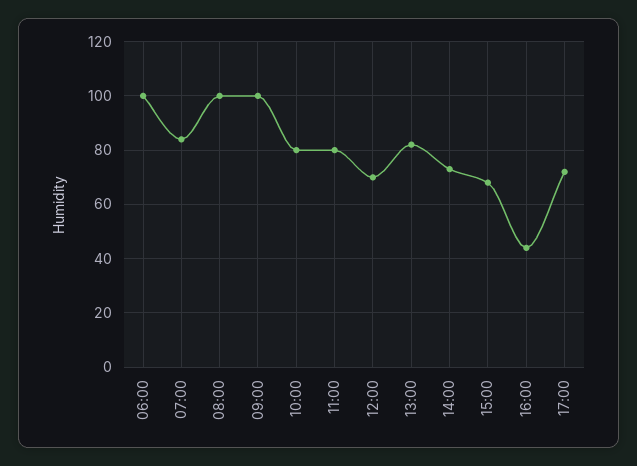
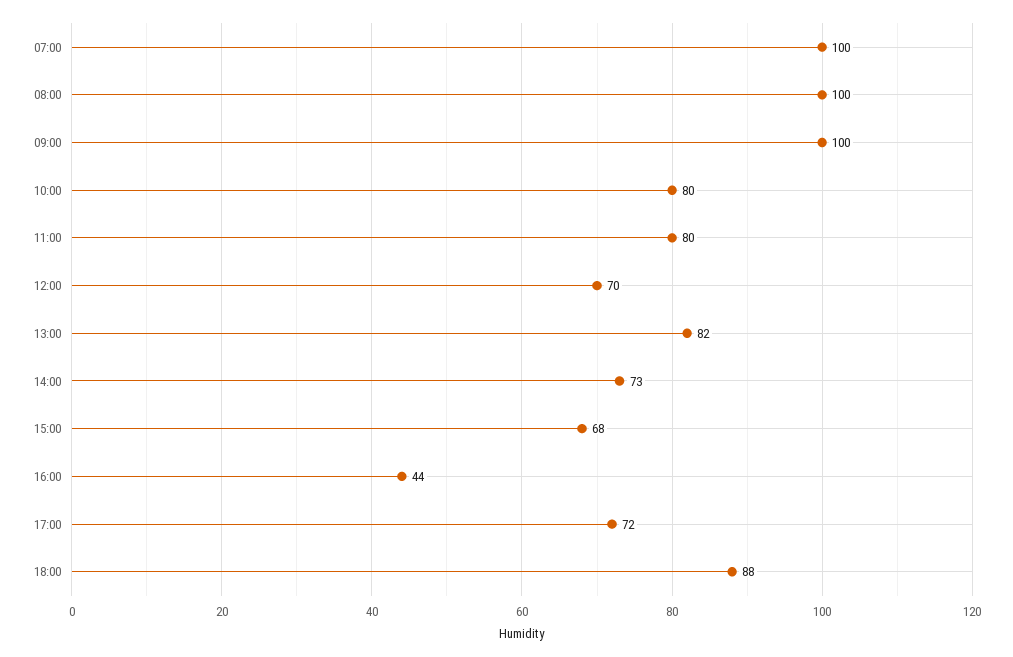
06:00: 100 -> none
07:00: 85 -> 100
18:00: none -> 88

